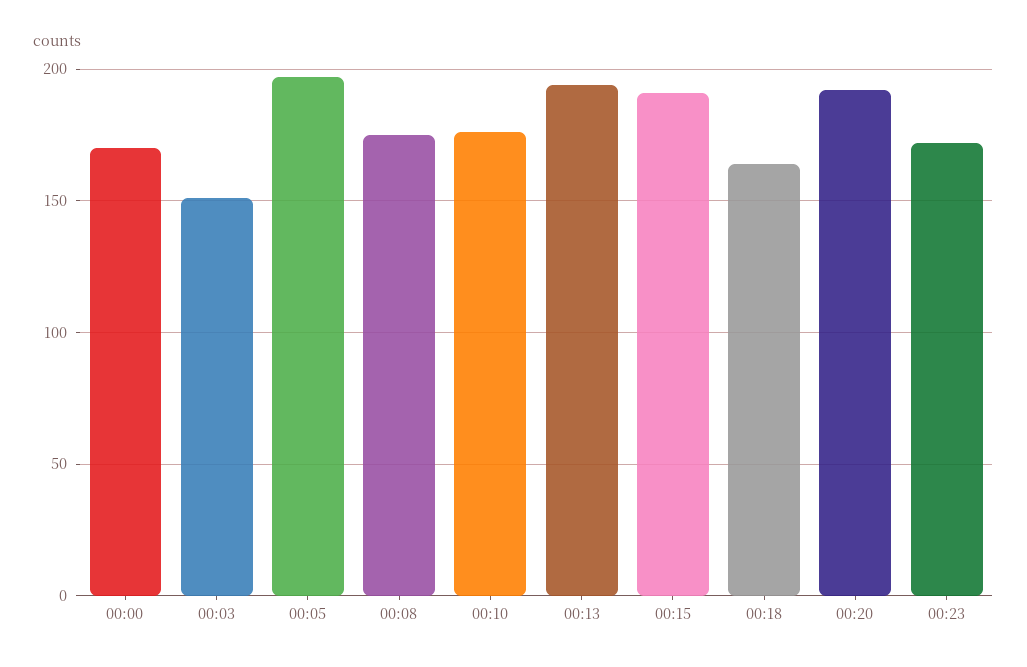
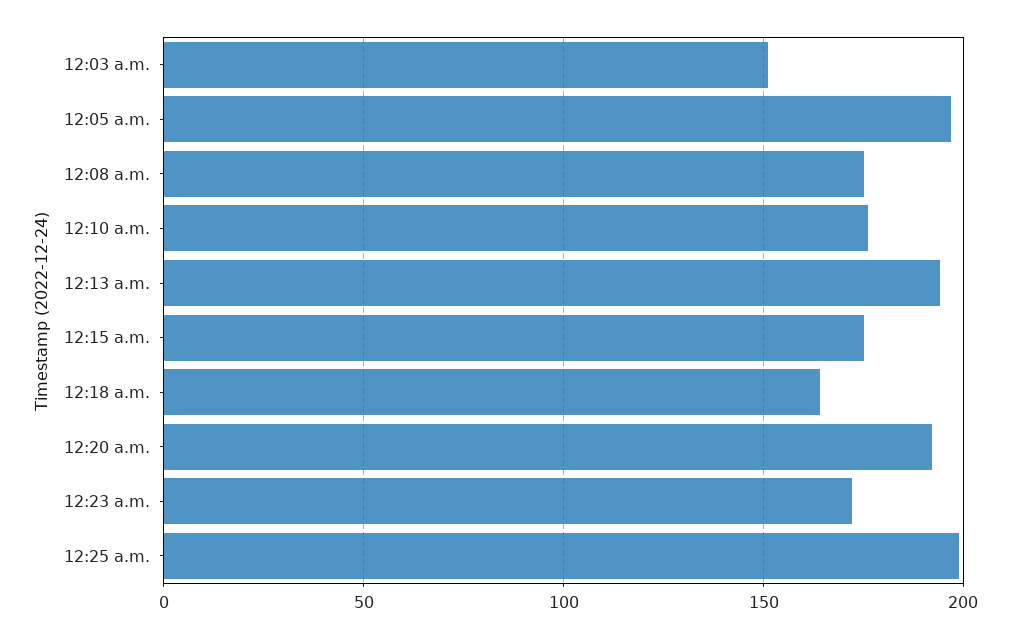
00:00: 170 -> none
00:15: 190 -> 175
12:25 a.m.: none -> 200

